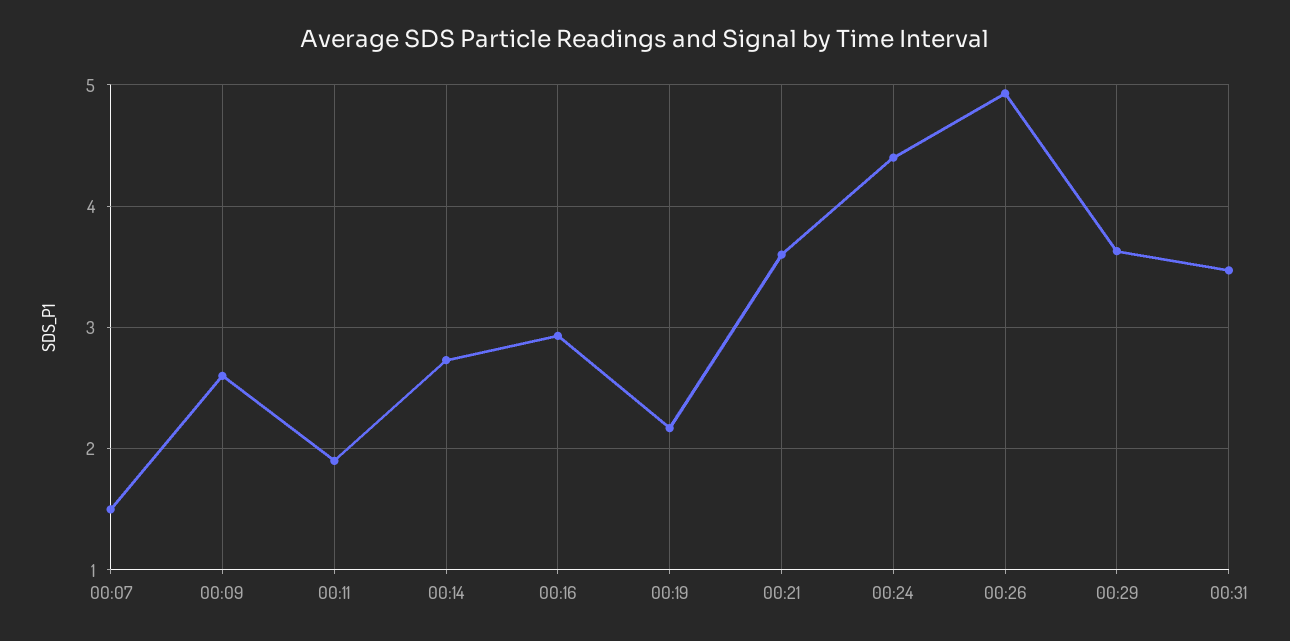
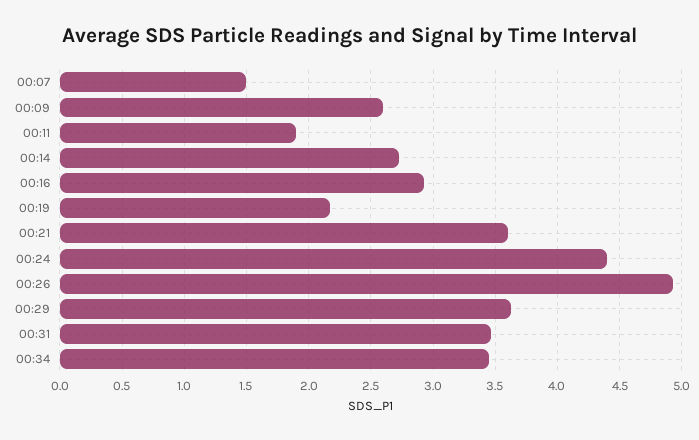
00:34: none -> 3.45

